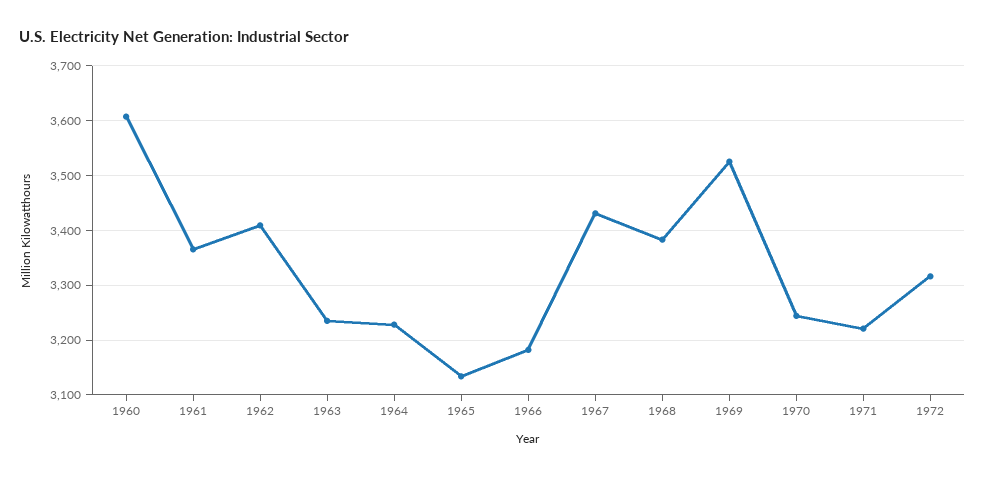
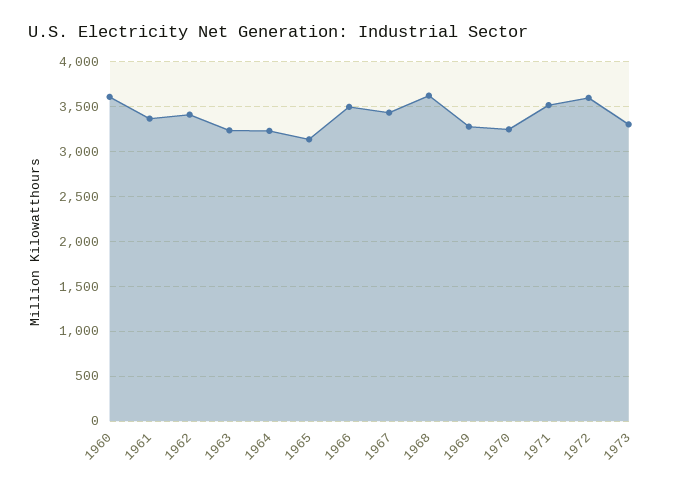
1966: 3180 -> 3500
1968: 3380 -> 3600
1969: 3520 -> 3300
1971: 3220 -> 3500
1972: 3320 -> 3600
1973: none -> 3300

